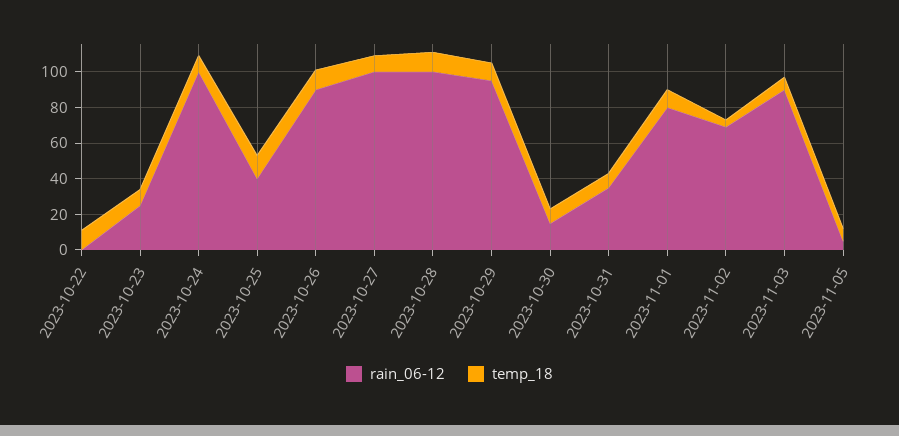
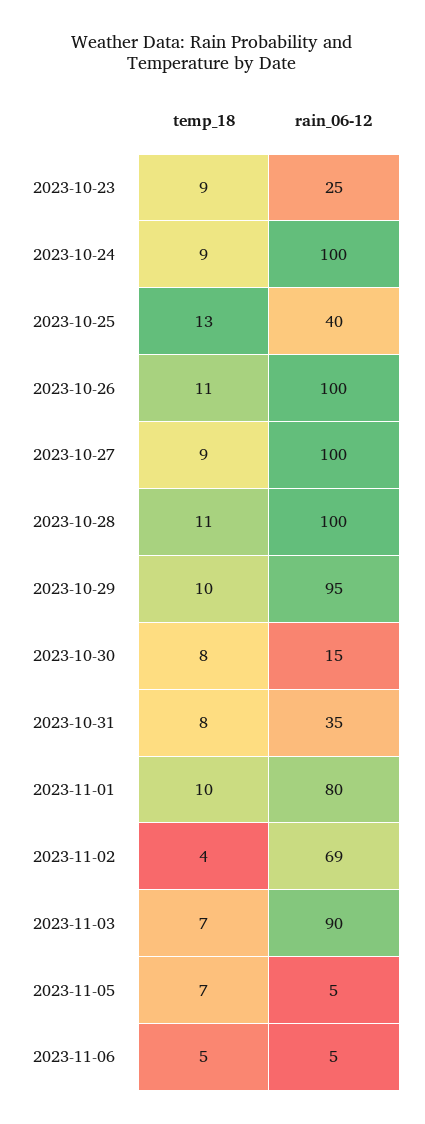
rain_06-12, 2023-10-22: 0 -> none
temp_18, 2023-10-22: 10 -> none
rain_06-12, 2023-10-26: 90 -> 100
temp_18, 2023-11-06: none -> 5
rain_06-12, 2023-11-06: none -> 5

